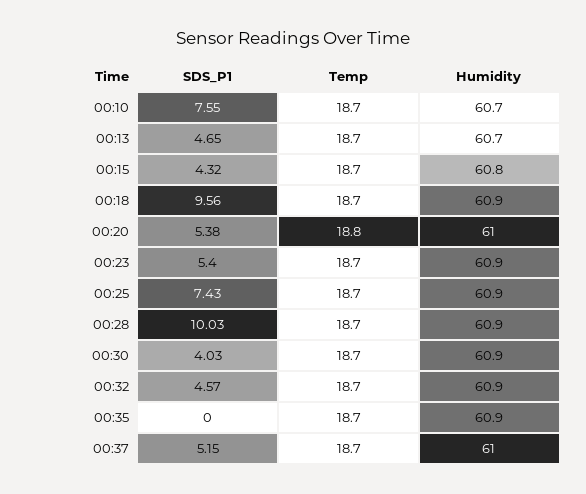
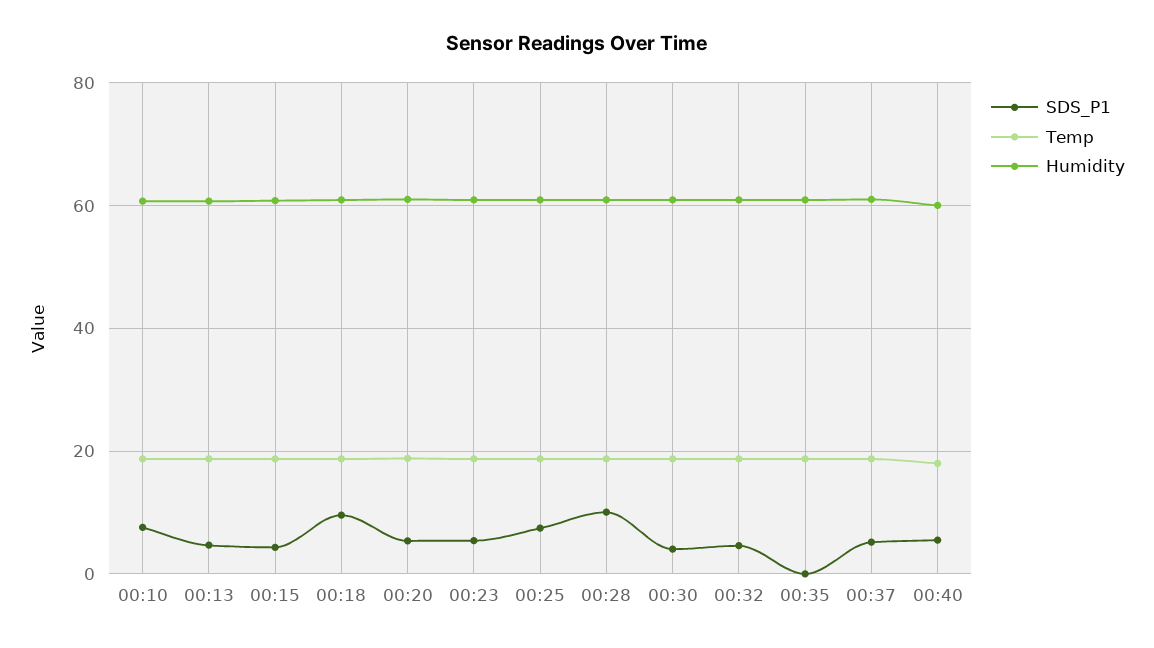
SDS_P1, 00:40: none -> 6
Temp, 00:40: none -> 18
Humidity, 00:40: none -> 60

